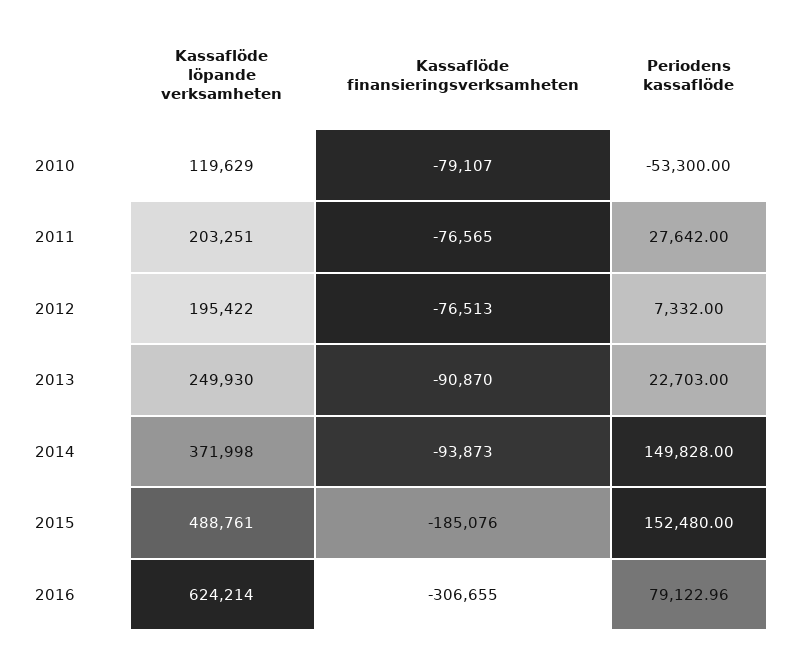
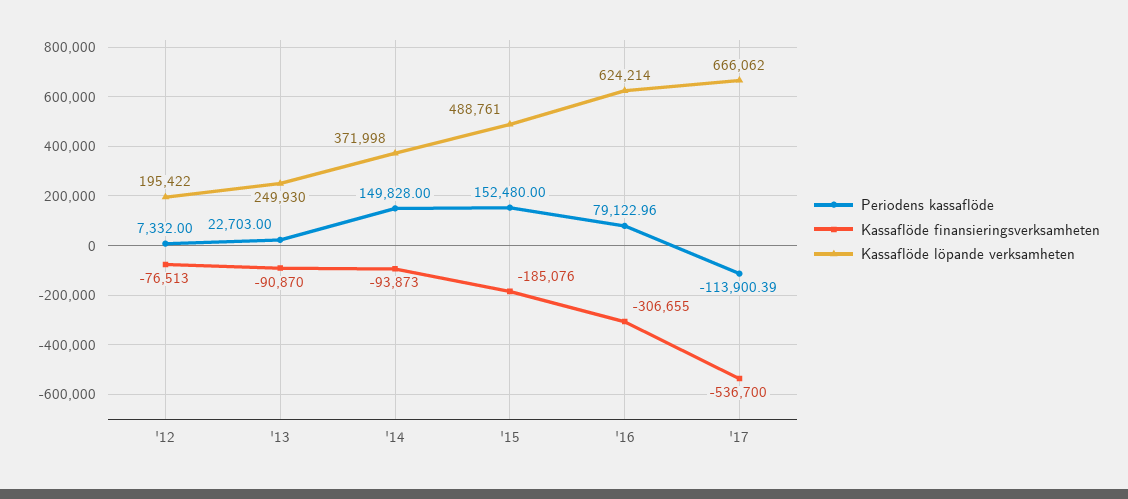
Kassaflöde löpande verksamheten, 2010: 119629 -> none
Kassaflöde finansieringsverksamheten, 2010: -79107 -> none
Periodens kassaflöde, 2010: -53300 -> none
Kassaflöde löpande verksamheten, 2011: 203251 -> none
Kassaflöde finansieringsverksamheten, 2011: -76565 -> none
Periodens kassaflöde, 2011: 27642 -> none
Periodens kassaflöde, '17: none -> -113900.39
Kassaflöde finansieringsverksamheten, '17: none -> -536700
Kassaflöde löpande verksamheten, '17: none -> 666062

